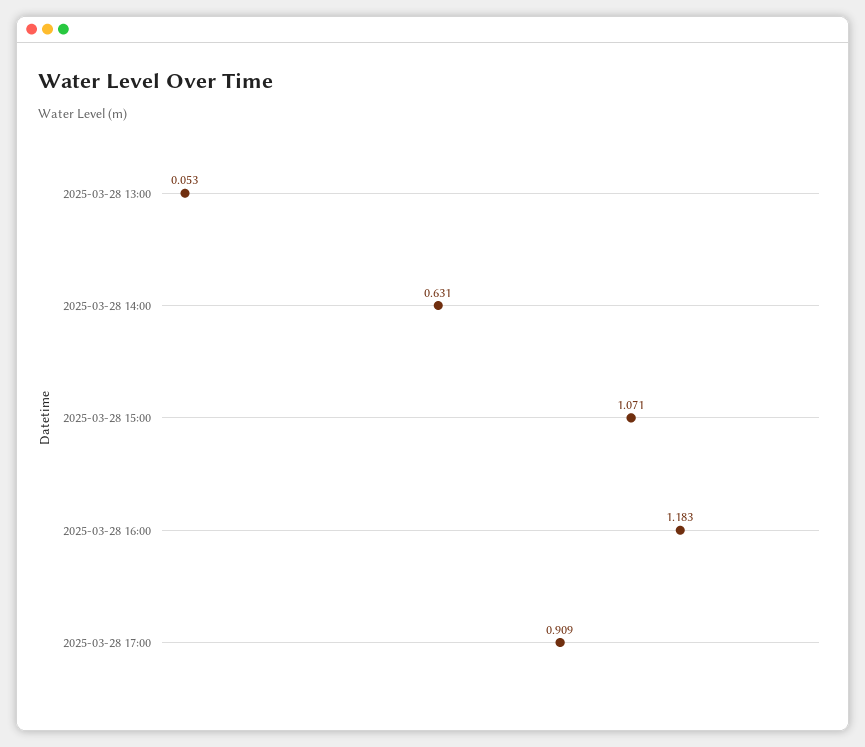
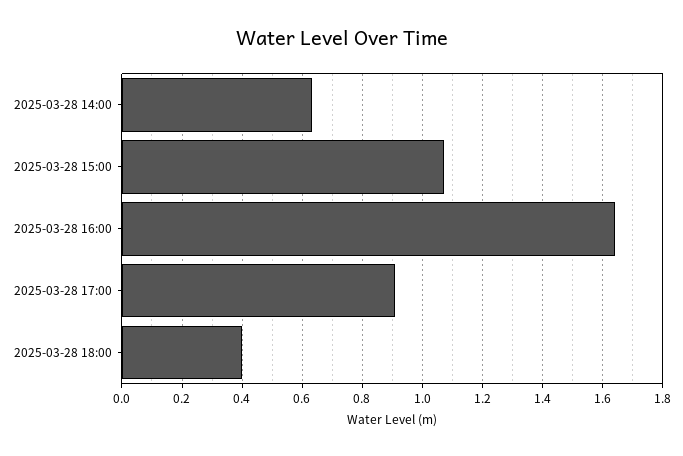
2025-03-28 13:00: 0.053 -> none
2025-03-28 16:00: 1.183 -> 1.64
2025-03-28 18:00: none -> 0.4

